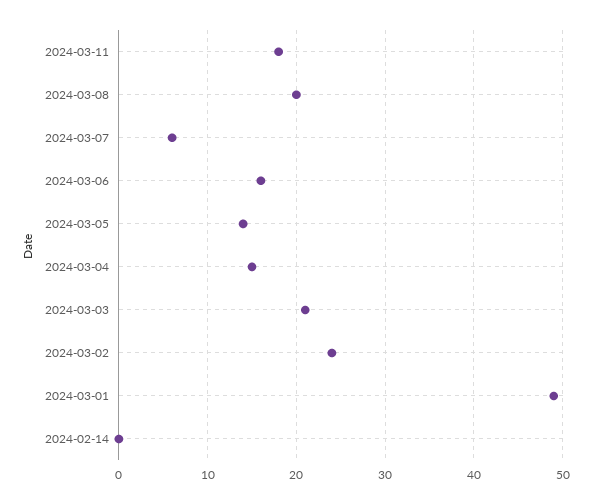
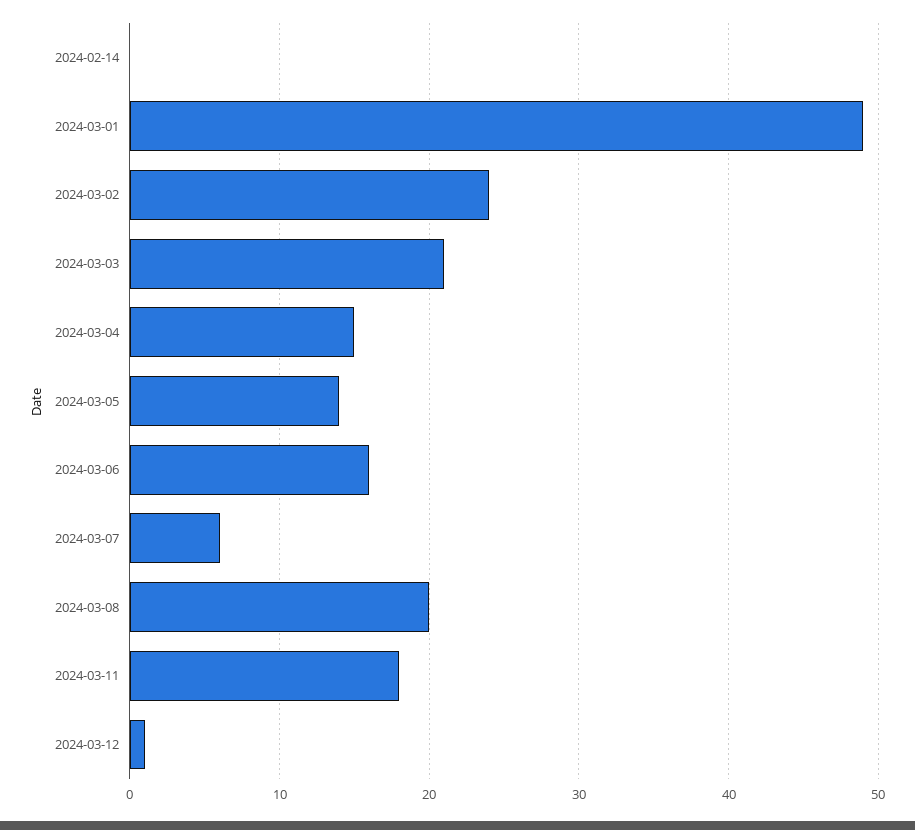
2024-03-12: none -> 1

